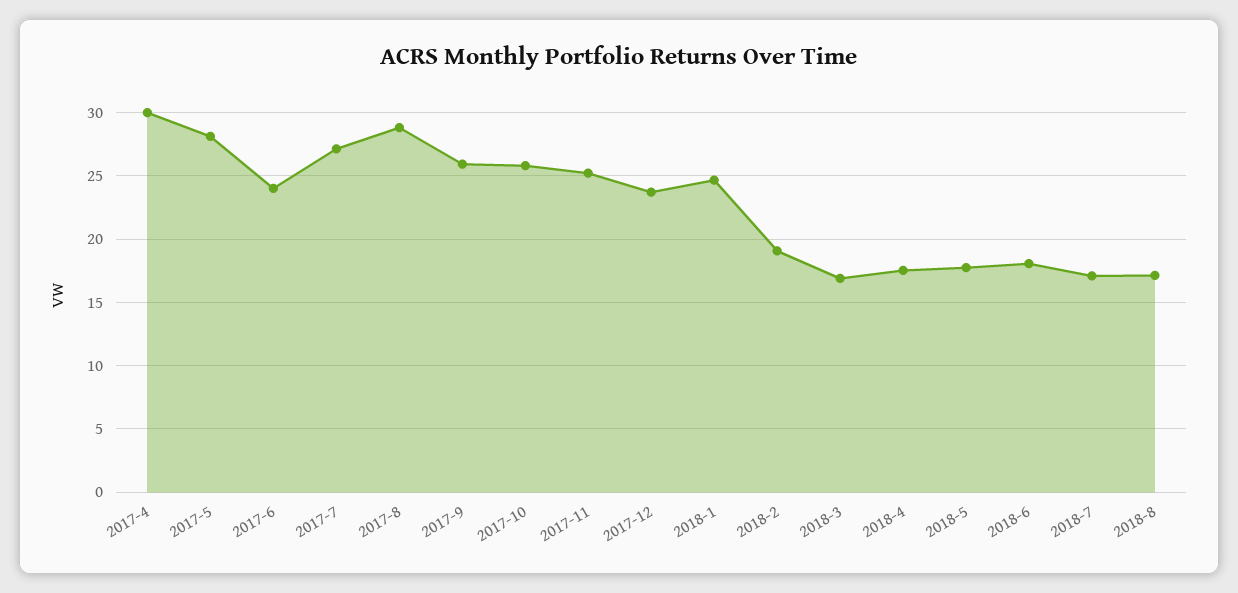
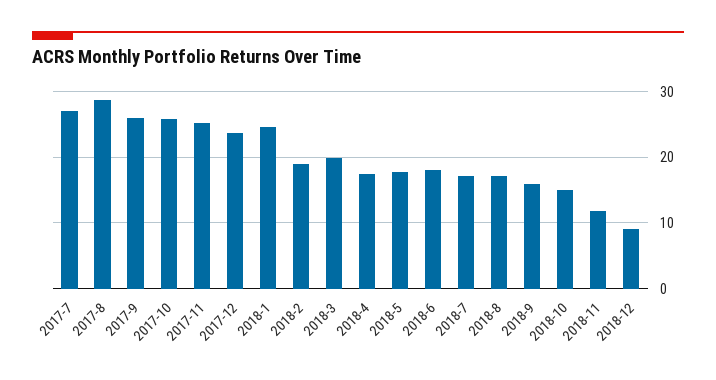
2017-4: 30 -> none
2017-5: 28 -> none
2017-6: 24 -> none
2018-3: 17 -> 20
2018-9: none -> 16
2018-10: none -> 15
2018-11: none -> 12
2018-12: none -> 9

